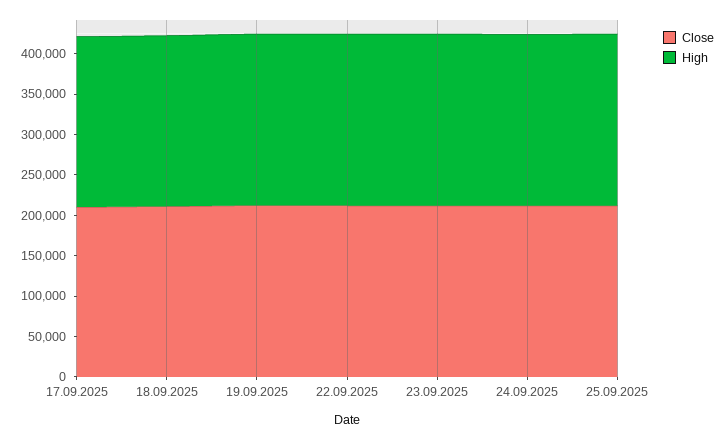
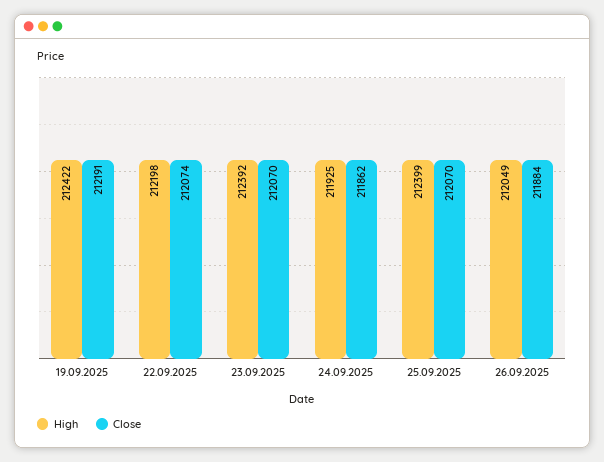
Close, 17.09.2025: 210000 -> none
High, 17.09.2025: 210000 -> none
Close, 18.09.2025: 210000 -> none
High, 18.09.2025: 210000 -> none
High, 26.09.2025: none -> 212049
Close, 26.09.2025: none -> 211884

